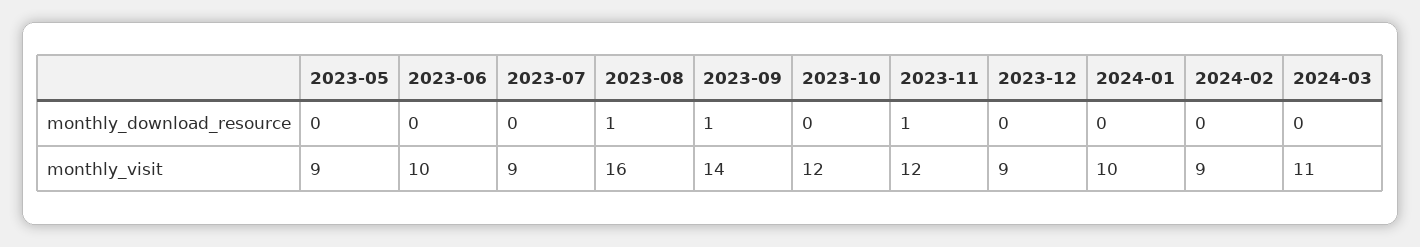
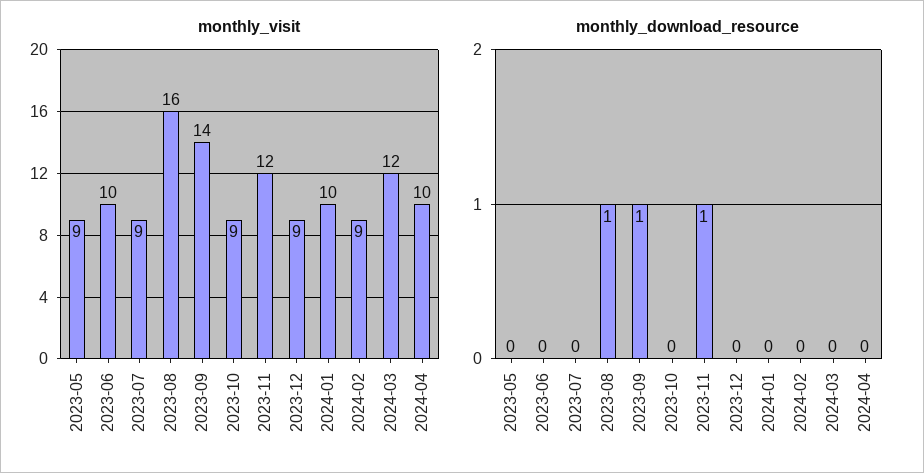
monthly_visit, 2023-10: 12 -> 9
monthly_visit, 2024-03: 11 -> 12
monthly_visit, 2024-04: none -> 10
monthly_download_resource, 2024-04: none -> 0

